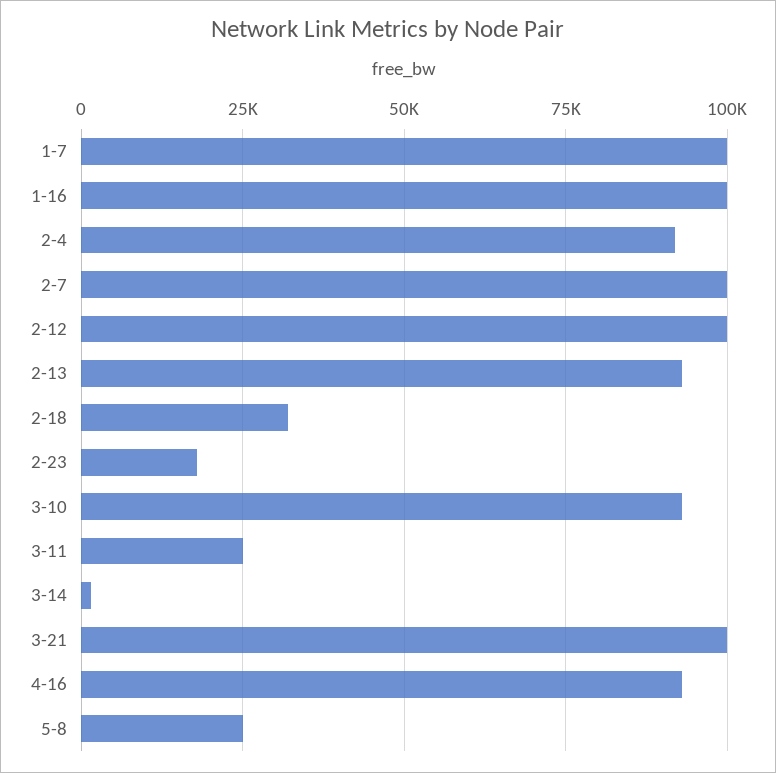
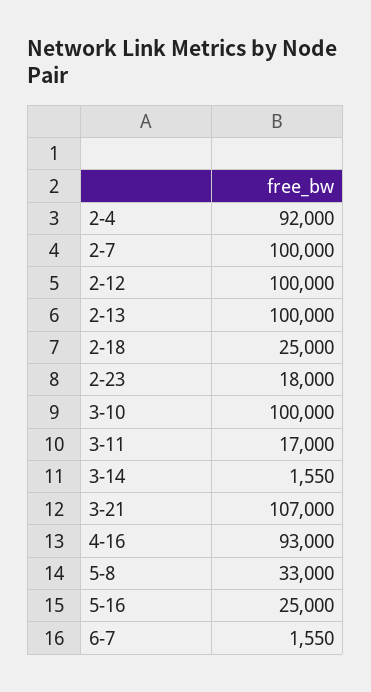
1-7: 100000 -> none
1-16: 100000 -> none
2-13: 92500 -> 100000
2-18: 32500 -> 25000
3-10: 92500 -> 100000
3-11: 25000 -> 17000
3-21: 100000 -> 107000
5-8: 25000 -> 33000
5-16: none -> 25000
6-7: none -> 1550

